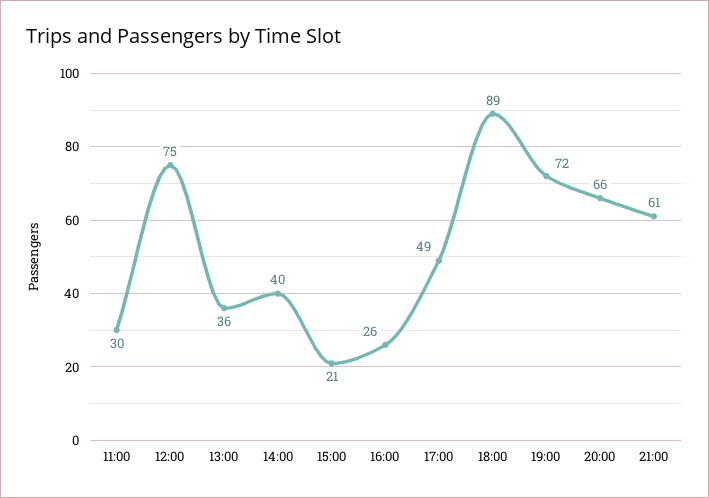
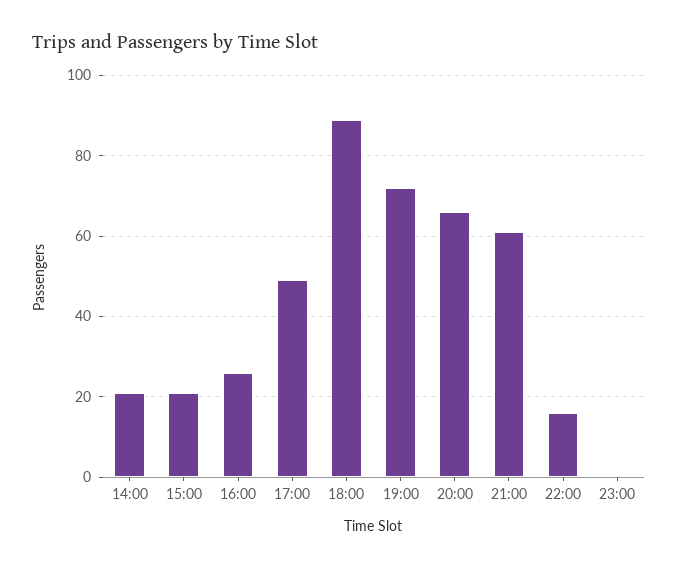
11:00: 30 -> none
12:00: 75 -> none
13:00: 36 -> none
14:00: 40 -> 20
22:00: none -> 15
23:00: none -> 0

